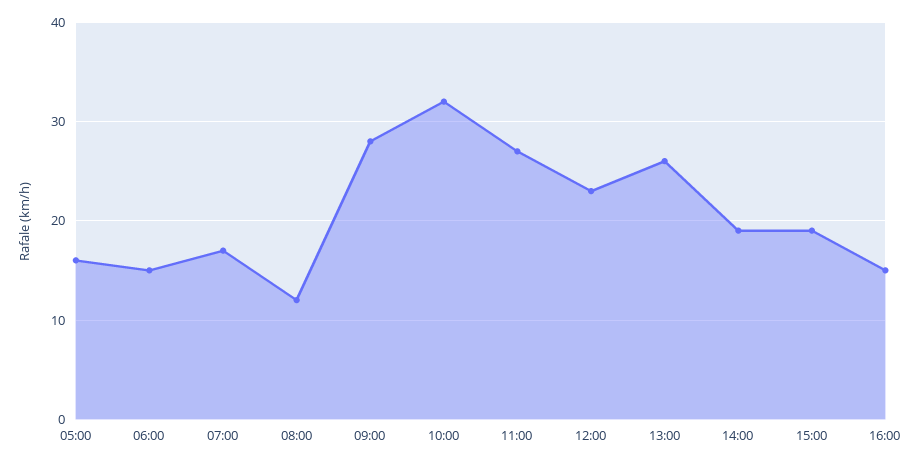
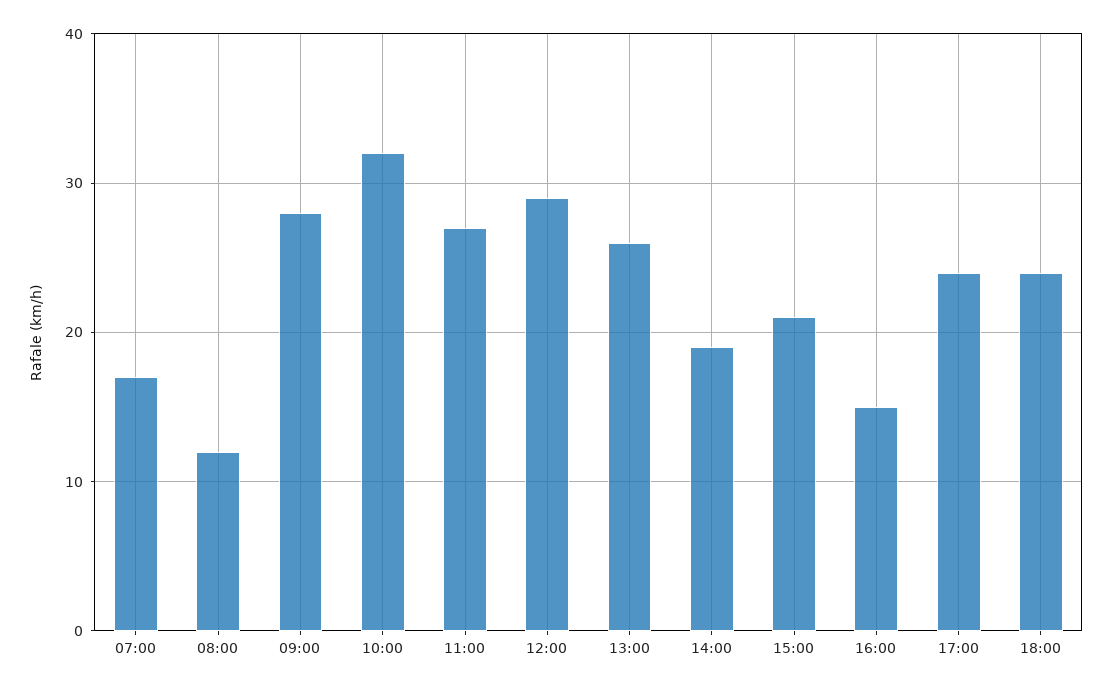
05:00: 16 -> none
06:00: 15 -> none
12:00: 23 -> 29
15:00: 19 -> 21
17:00: none -> 24
18:00: none -> 24

